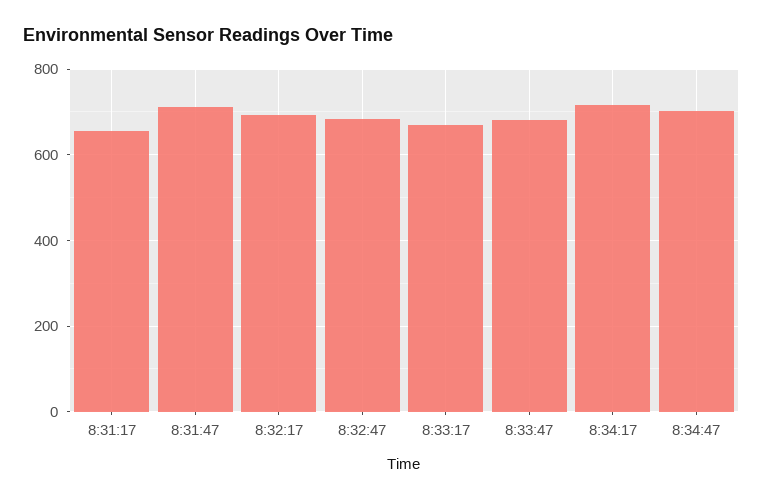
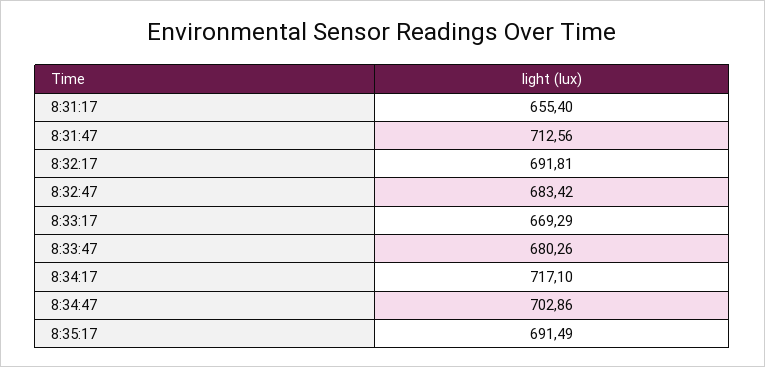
8:35:17: none -> 691.49

